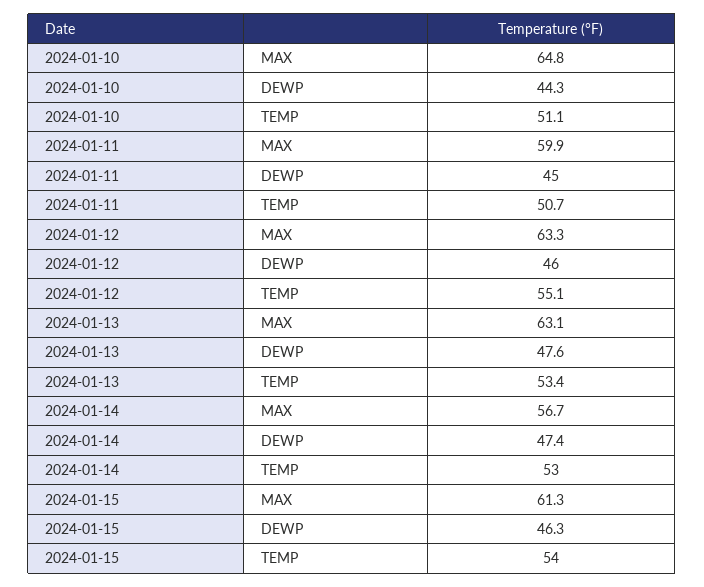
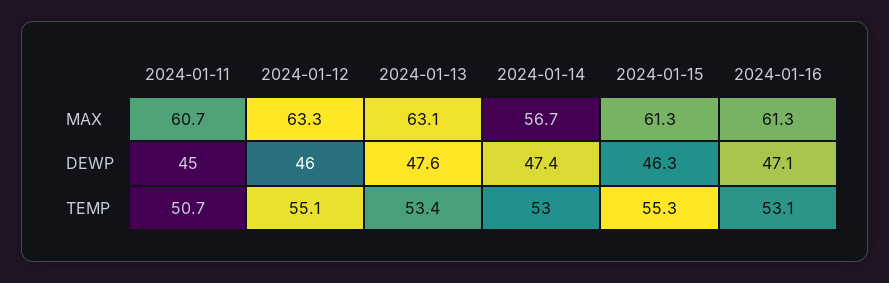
2024-01-10, MAX: 64.8 -> none
2024-01-10, DEWP: 44.3 -> none
2024-01-10, TEMP: 51.1 -> none
2024-01-11, MAX: 59.9 -> 60.7
2024-01-15, TEMP: 54 -> 55.3
2024-01-16, MAX: none -> 61.3
2024-01-16, DEWP: none -> 47.1
2024-01-16, TEMP: none -> 53.1

